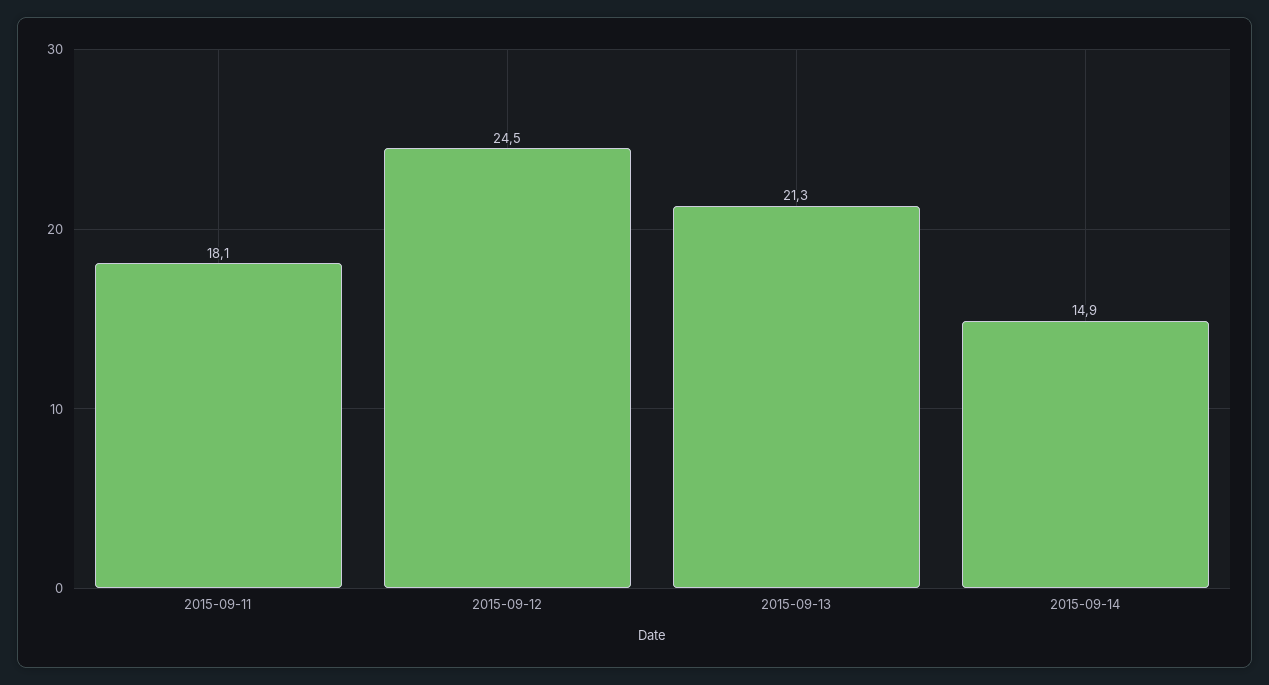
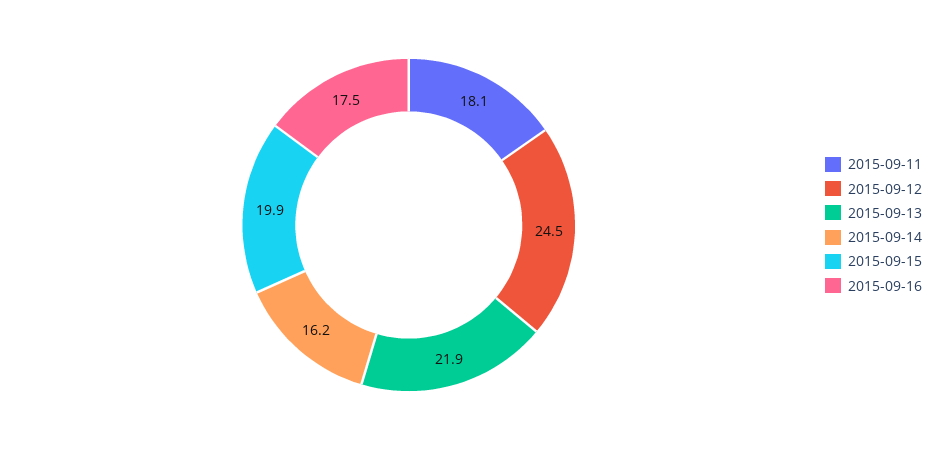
2015-09-13: 21.3 -> 21.9
2015-09-14: 14.9 -> 16.2
2015-09-15: none -> 19.9
2015-09-16: none -> 17.5

